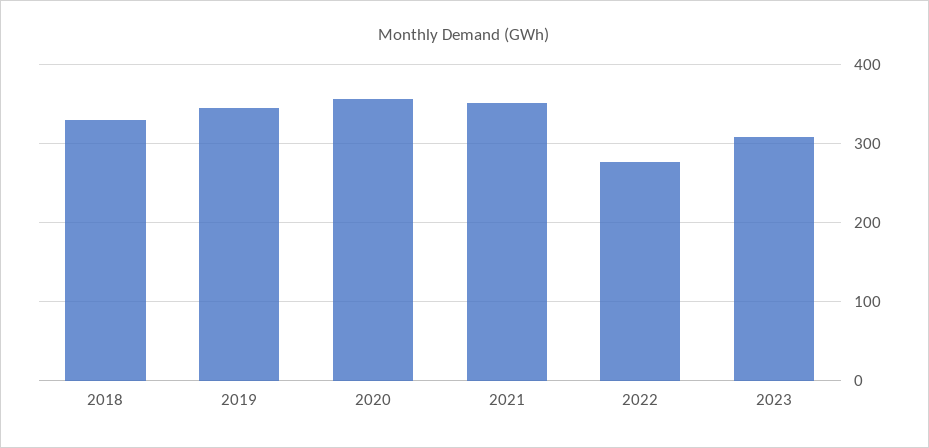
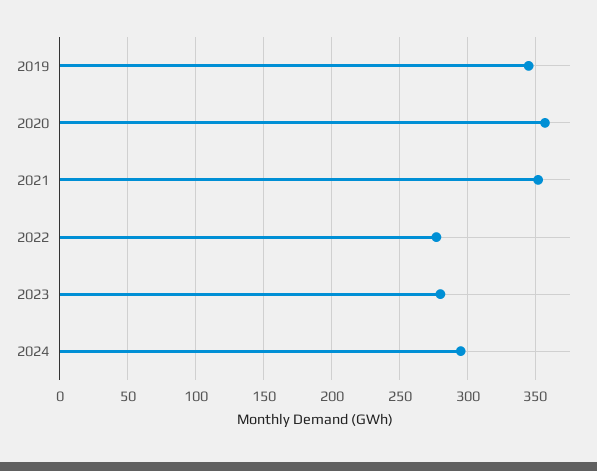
2018: 330 -> none
2023: 310 -> 280
2024: none -> 295

